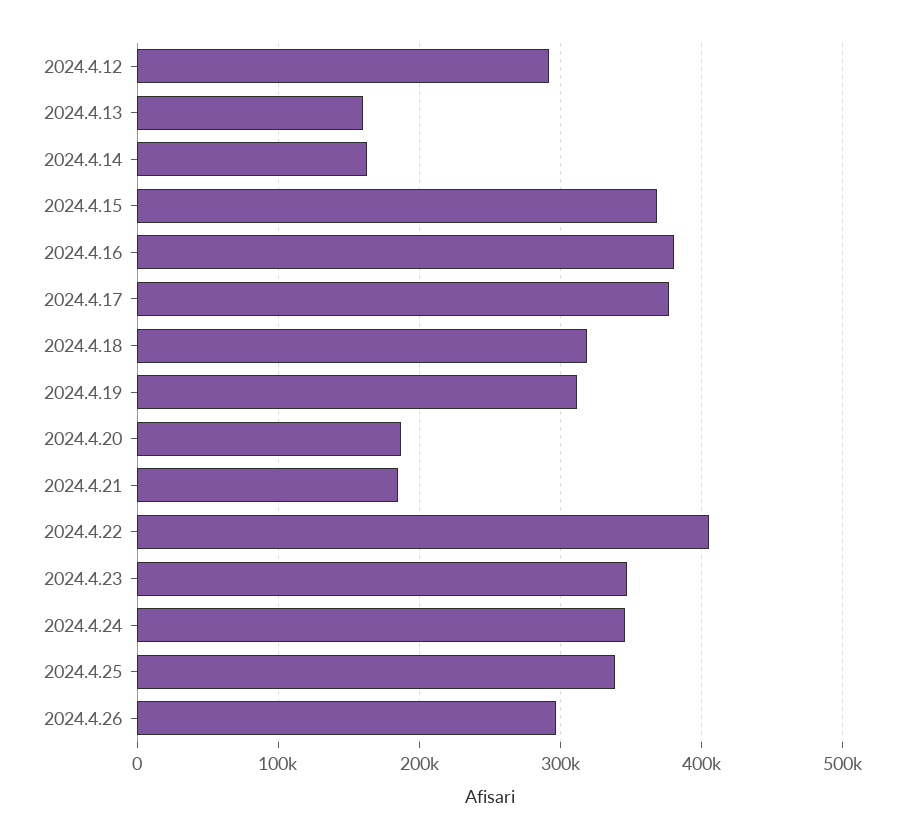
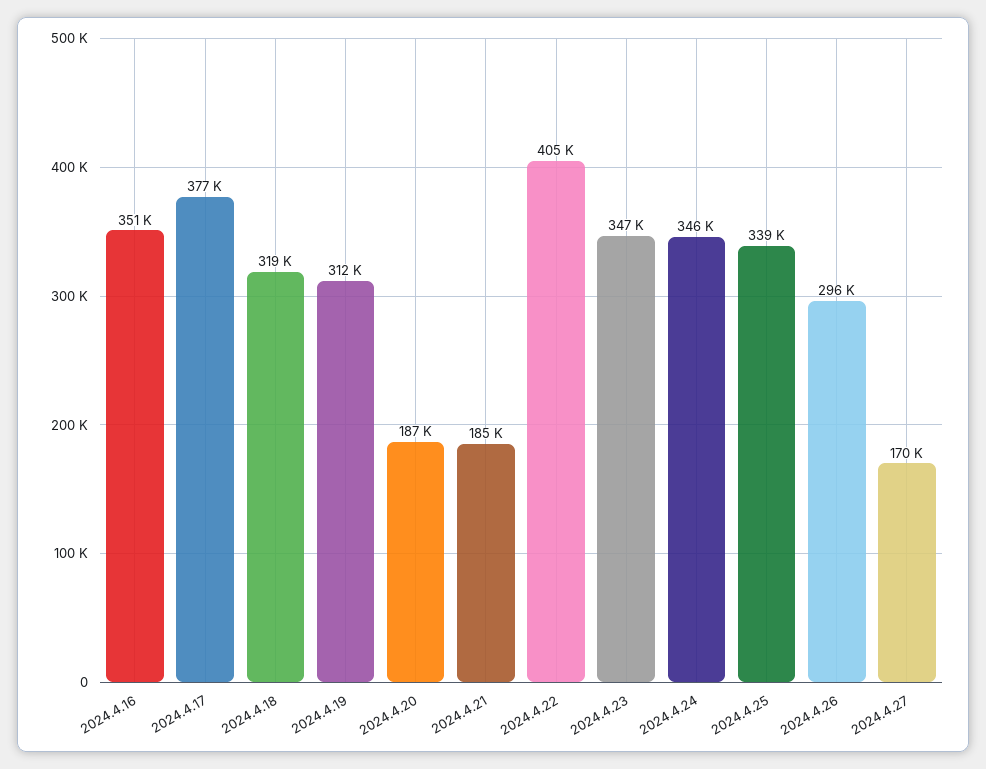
2024.4.12: 290000 -> none
2024.4.13: 160000 -> none
2024.4.14: 160000 -> none
2024.4.15: 370000 -> none
2024.4.16: 380000 -> 351000
2024.4.27: none -> 170000

